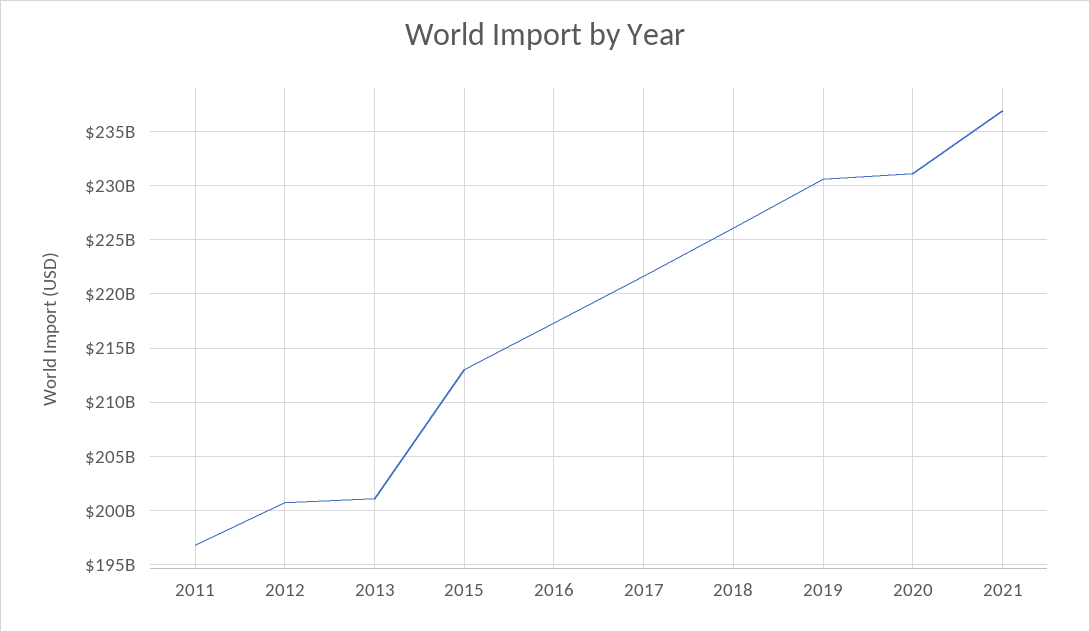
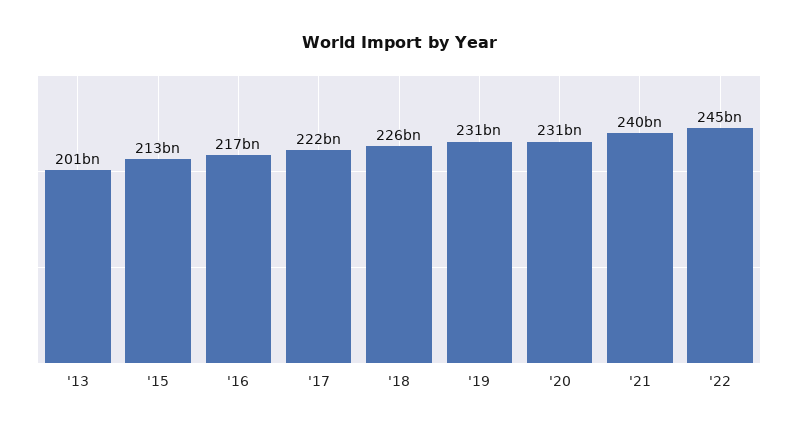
2011: 197000000000 -> none
2012: 201000000000 -> none
2021: 237000000000 -> 240000000000
'22: none -> 245000000000

